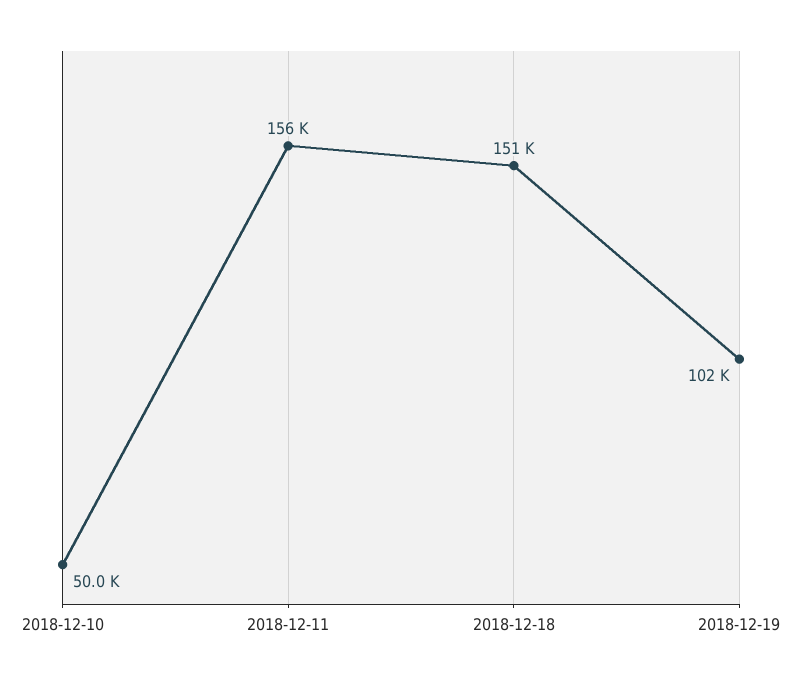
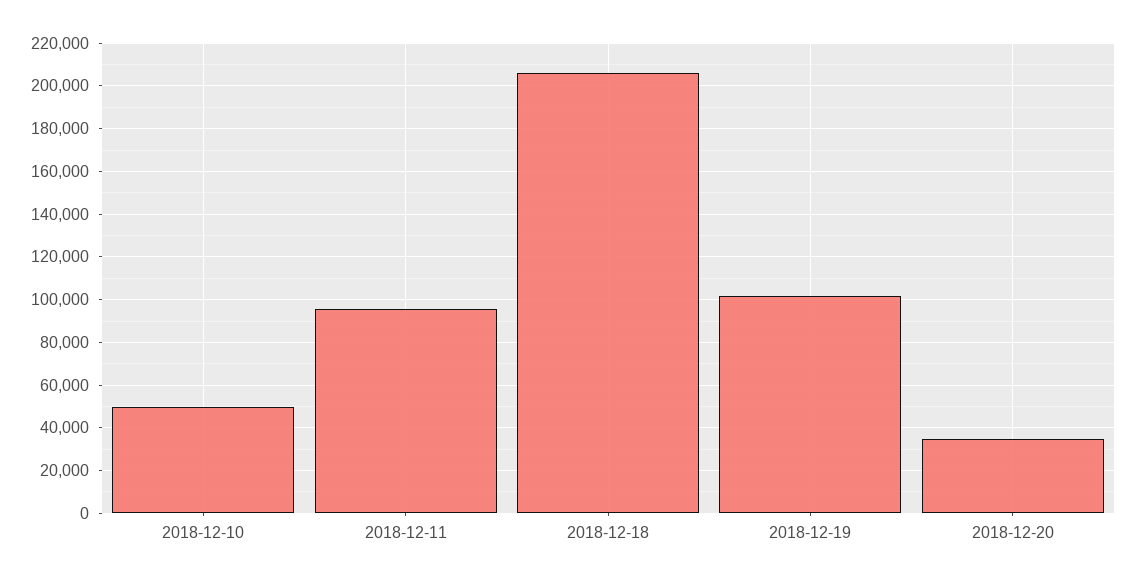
2018-12-11: 156000 -> 95000
2018-12-18: 151000 -> 205000
2018-12-20: none -> 35000

